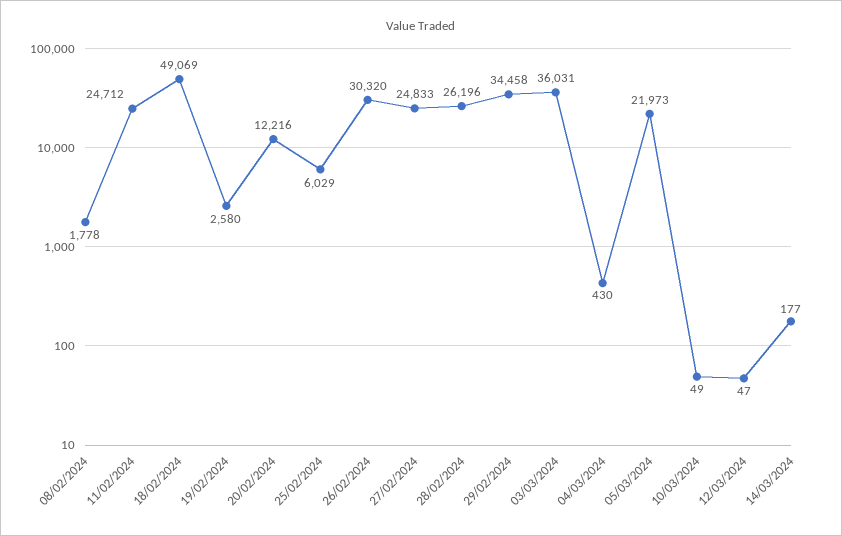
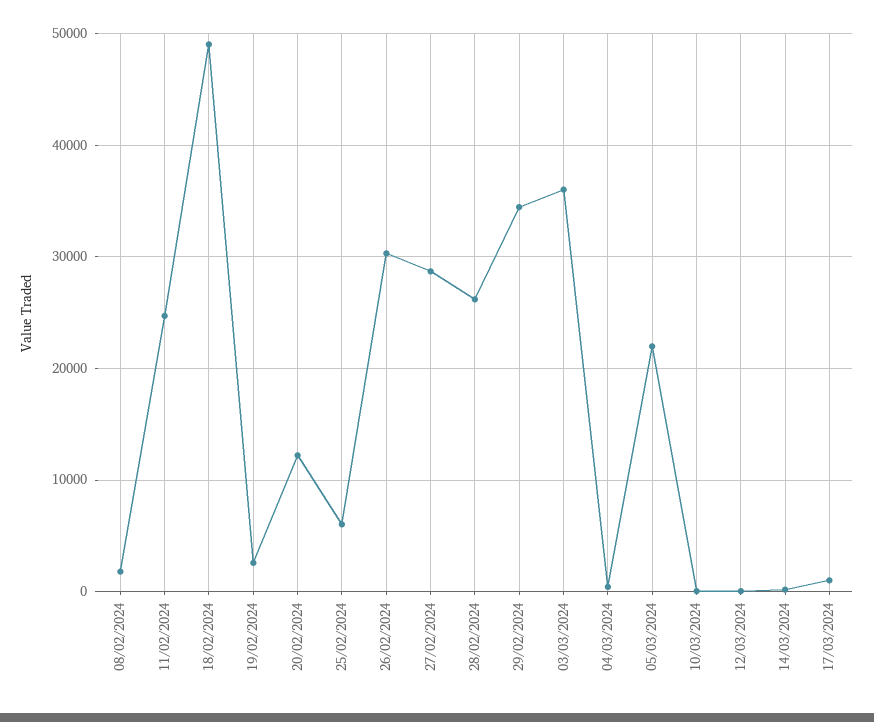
27/02/2024: 24833 -> 29000
17/03/2024: none -> 1000

